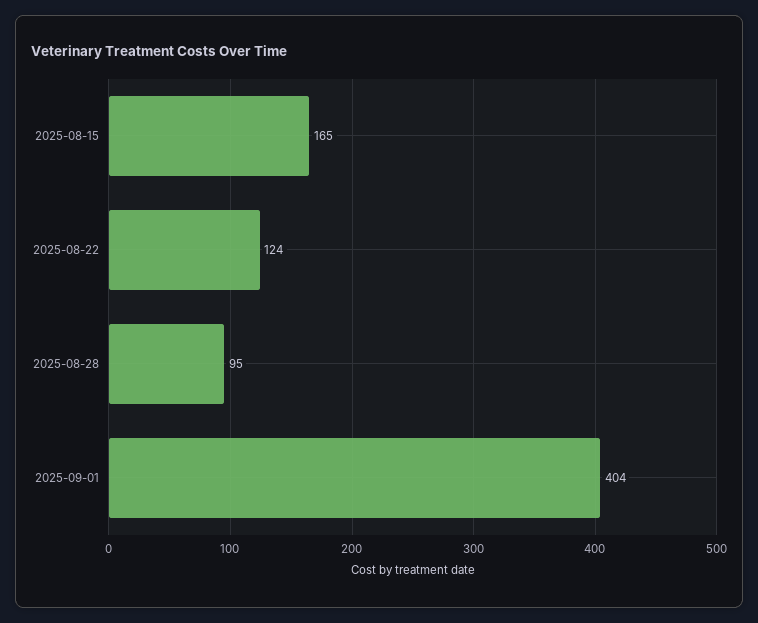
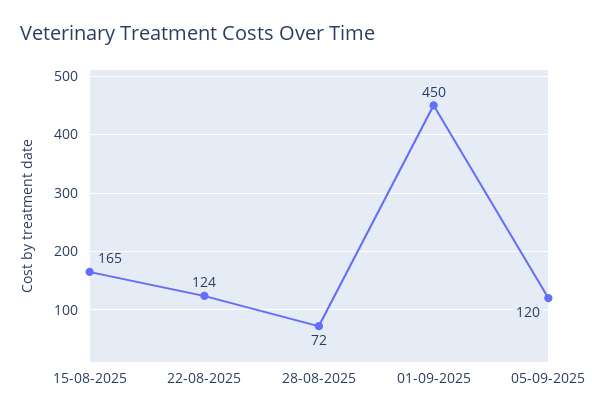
2025-08-28: 95 -> 72
2025-09-01: 404 -> 450
05-09-2025: none -> 120

